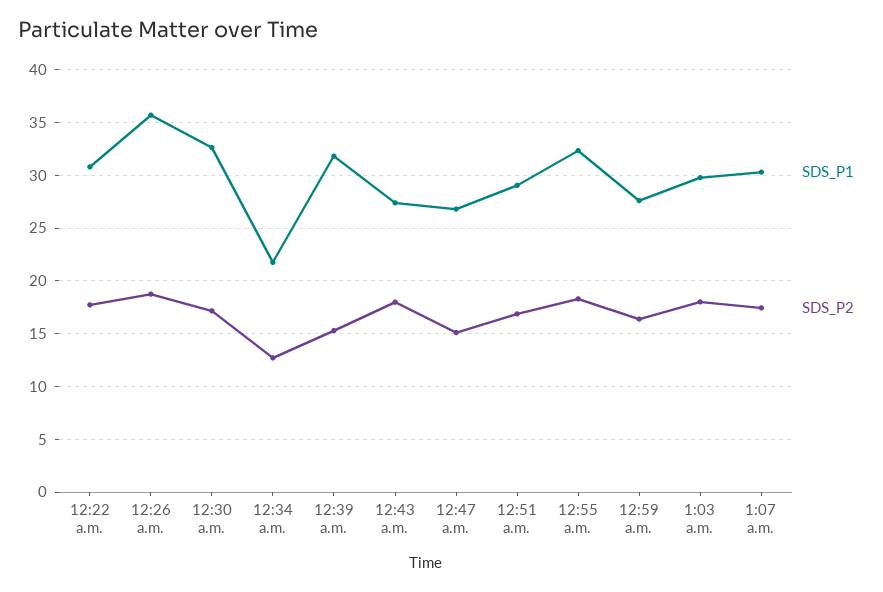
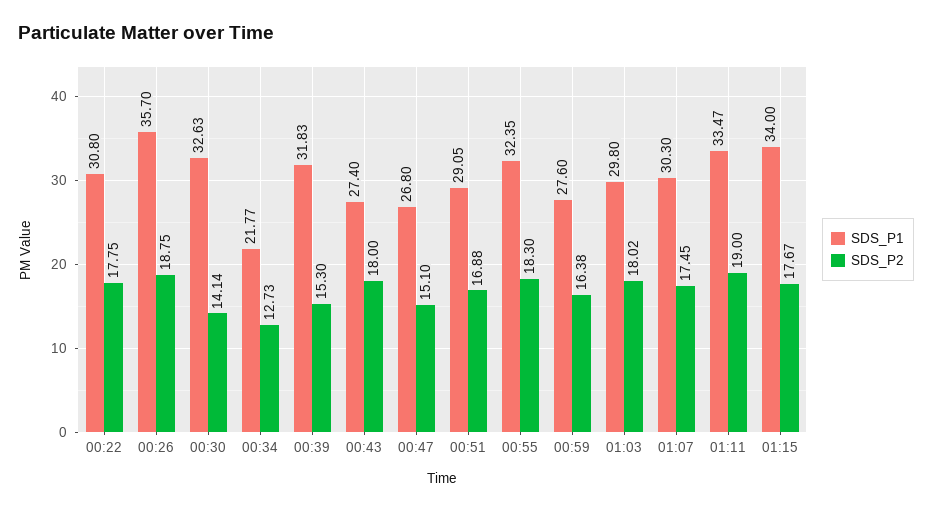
SDS_P2, 12:30 a.m.: 17 -> 14.14
SDS_P1, 01:11: none -> 33.47
SDS_P2, 01:11: none -> 19
SDS_P1, 01:15: none -> 34
SDS_P2, 01:15: none -> 17.67

